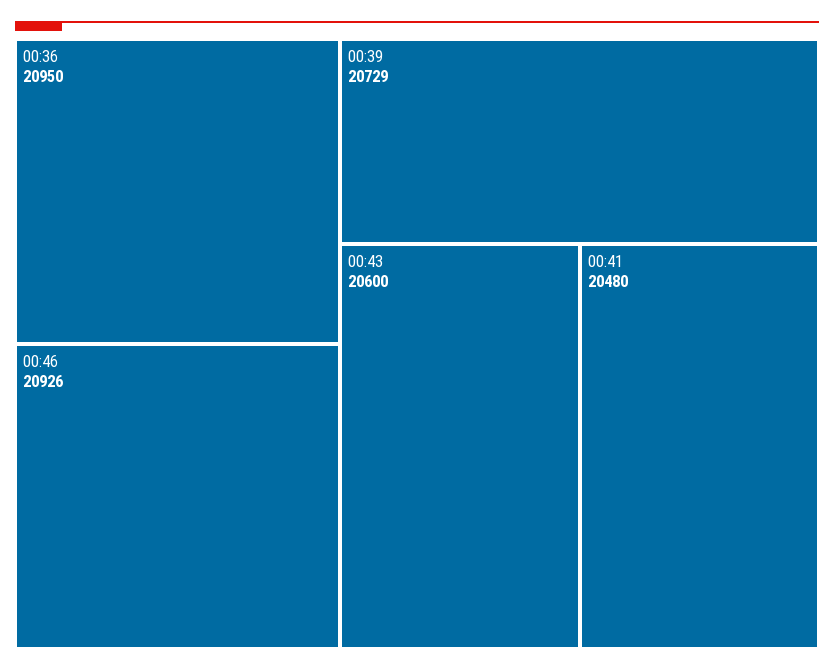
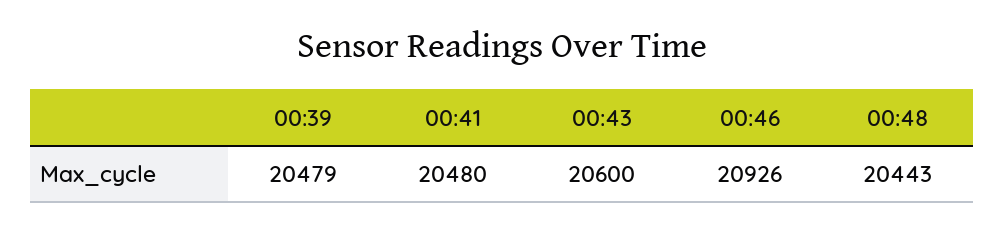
00:36: 20950 -> none
00:39: 20729 -> 20479
00:48: none -> 20443

